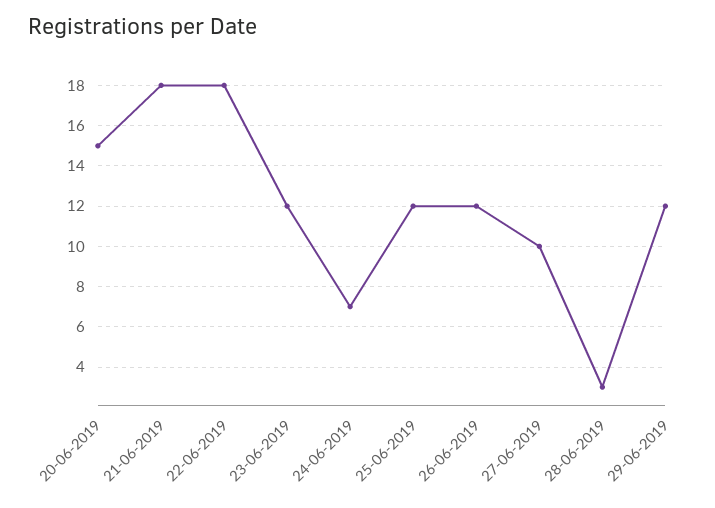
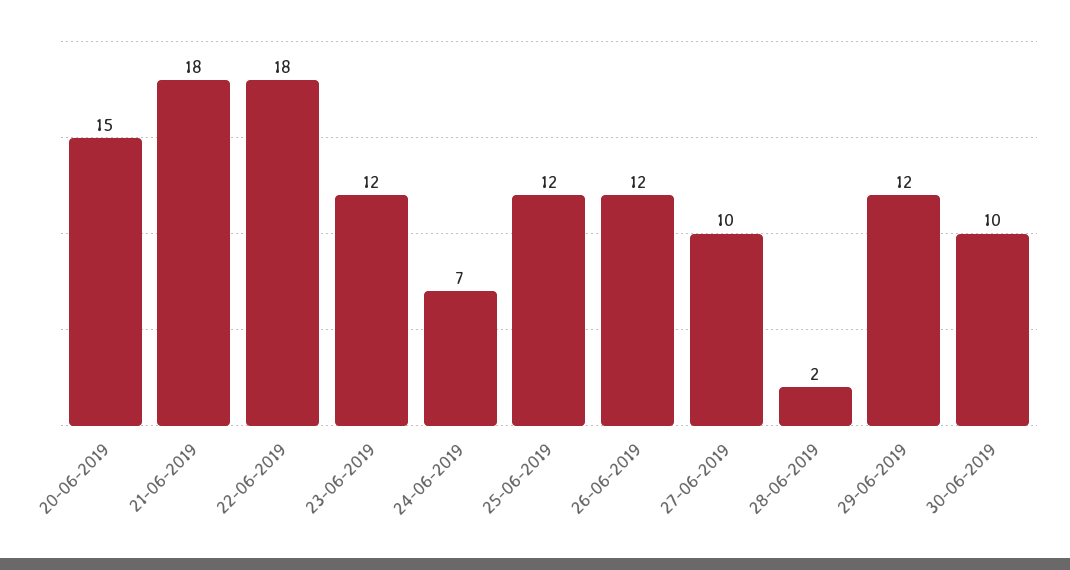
28-06-2019: 3 -> 2
30-06-2019: none -> 10

